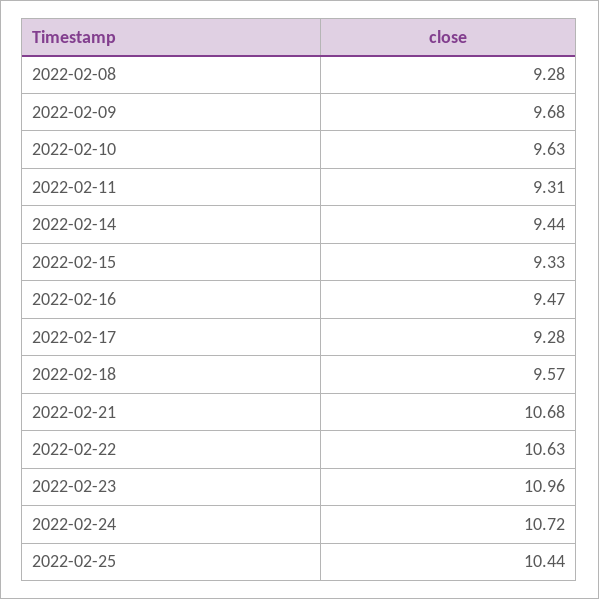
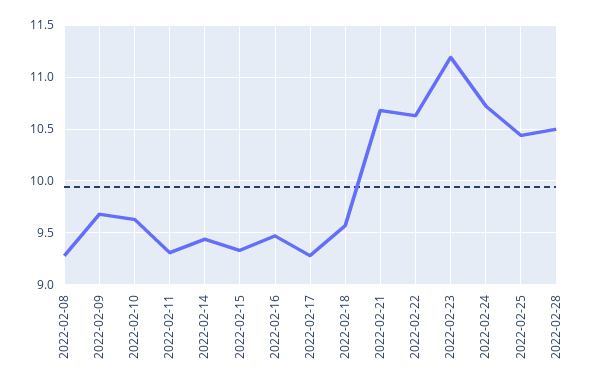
2022-02-23: 10.96 -> 11.2
2022-02-28: none -> 10.5

